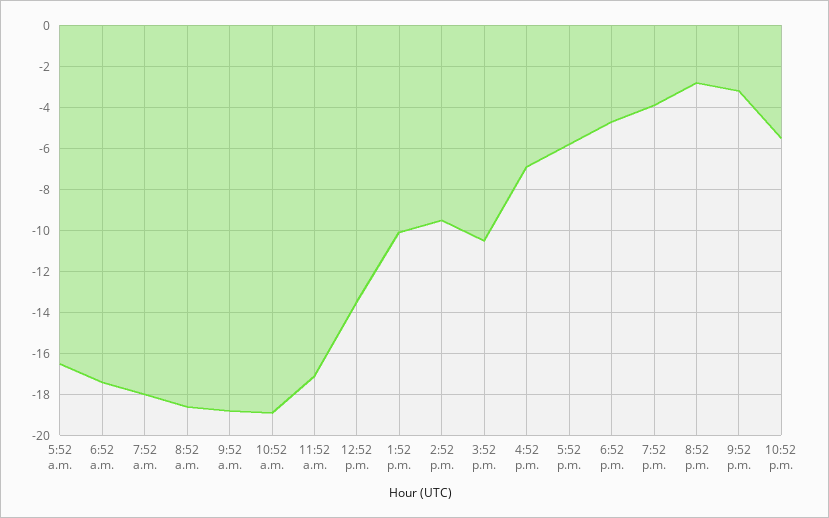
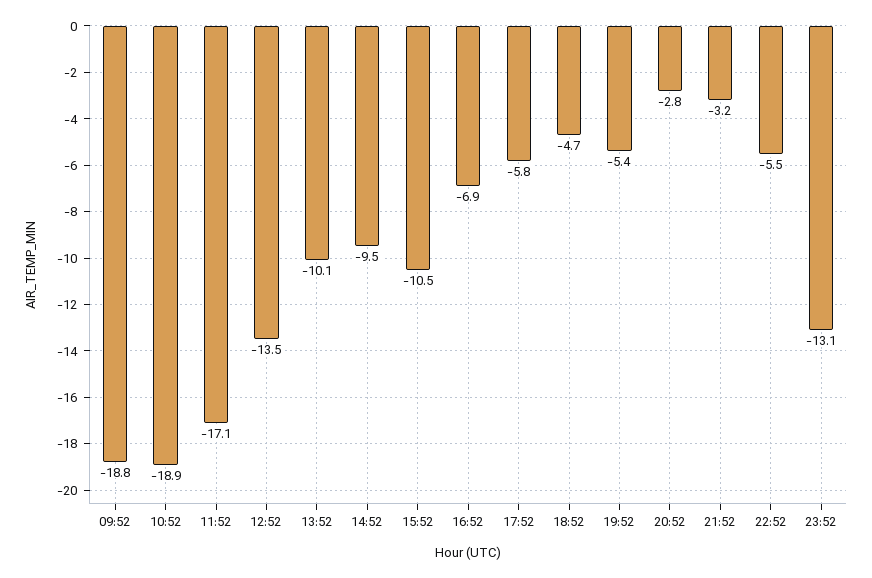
5:52 a.m.: -16.5 -> none
6:52 a.m.: -17.5 -> none
7:52 a.m.: -18 -> none
8:52 a.m.: -18.5 -> none
7:52 p.m.: -4 -> -5.4
23:52: none -> -13.1

